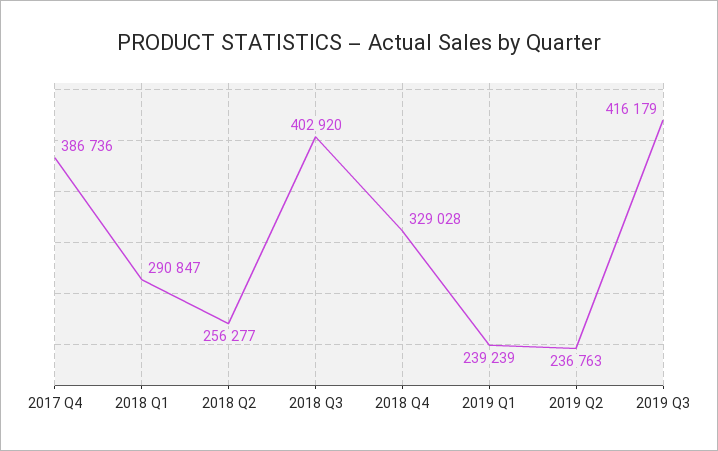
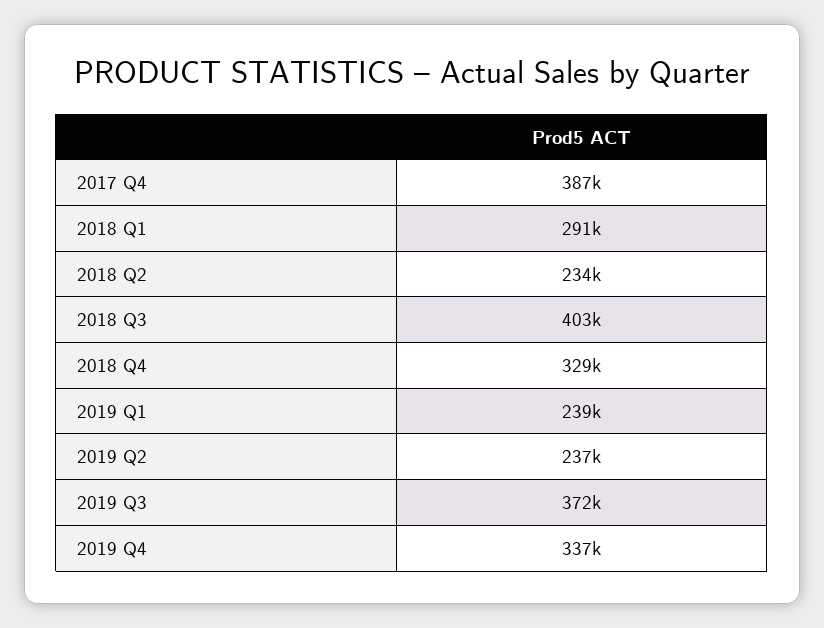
2018 Q2: 256277 -> 234000
2019 Q3: 416179 -> 372000
2019 Q4: none -> 337000

